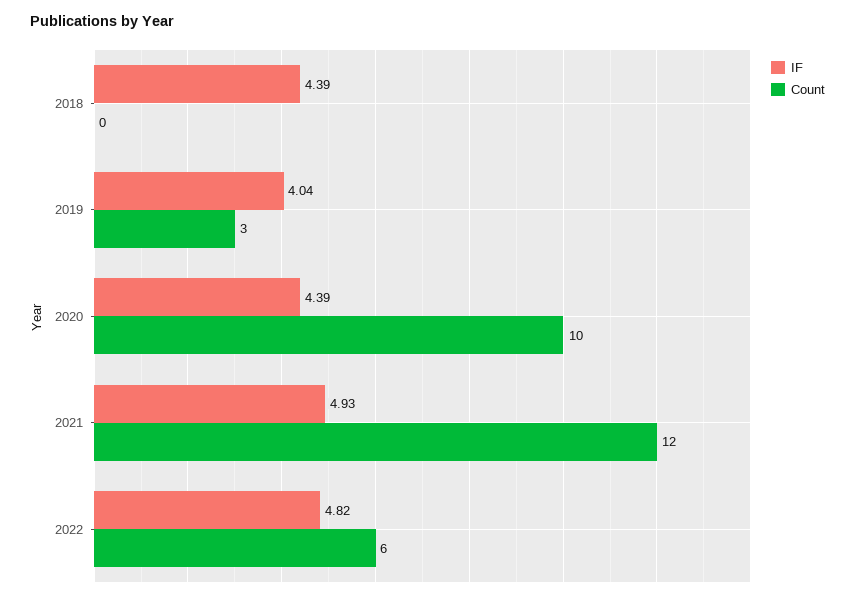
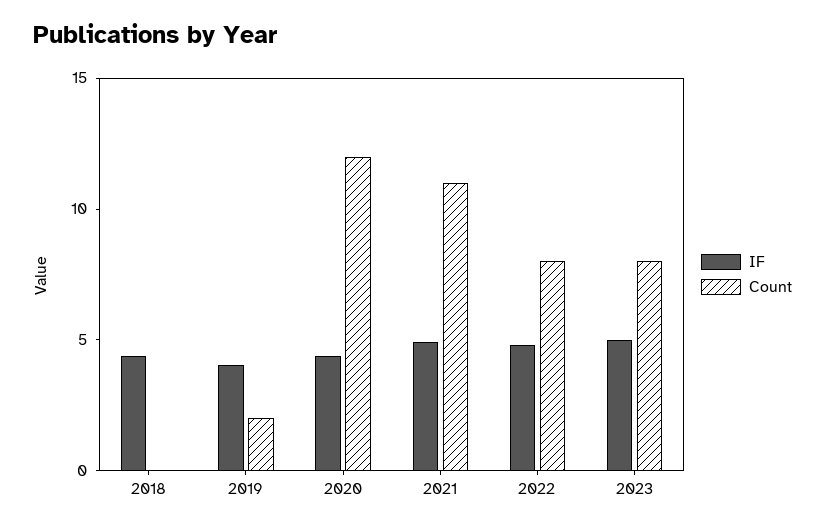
Count, 2019: 3 -> 2
Count, 2020: 10 -> 12
Count, 2021: 12 -> 11
Count, 2022: 6 -> 8
IF, 2023: none -> 5
Count, 2023: none -> 8

